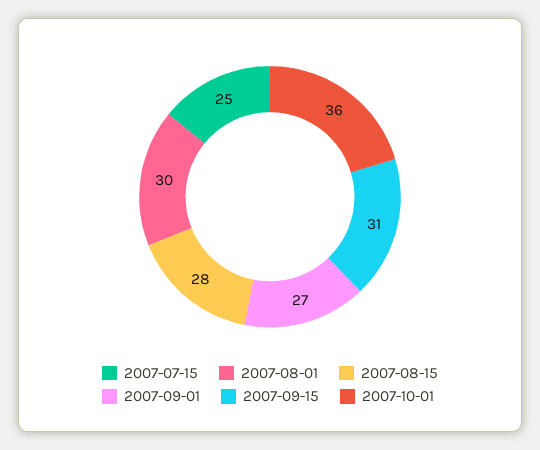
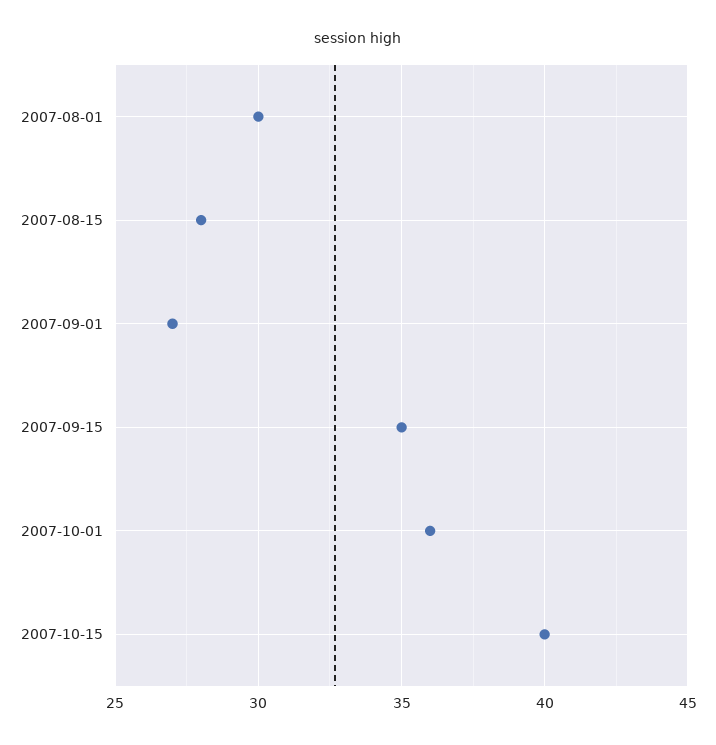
2007-07-15: 25 -> none
2007-09-15: 31 -> 35
2007-10-15: none -> 40

